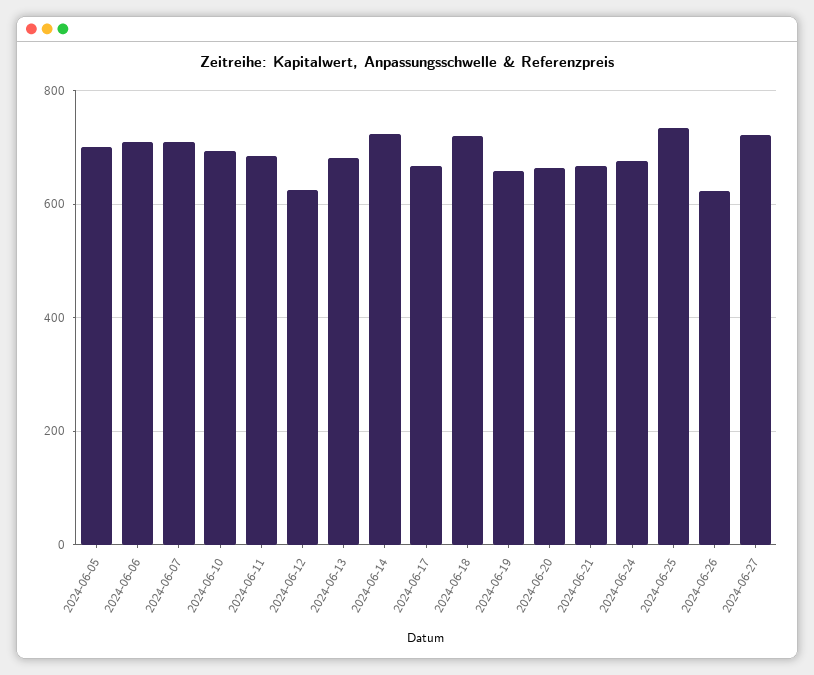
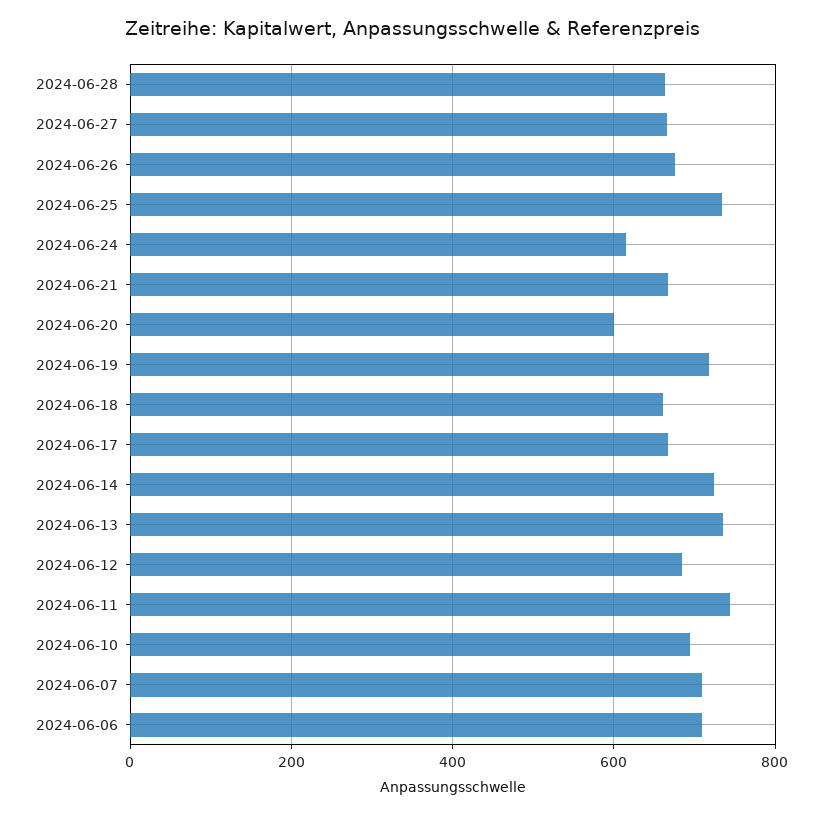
2024-06-05: 700 -> none
2024-06-11: 680 -> 740
2024-06-12: 620 -> 680
2024-06-13: 680 -> 740
2024-06-18: 720 -> 660
2024-06-19: 660 -> 720
2024-06-20: 660 -> 600
2024-06-24: 680 -> 620
2024-06-26: 620 -> 680
2024-06-27: 720 -> 660
2024-06-28: none -> 660

